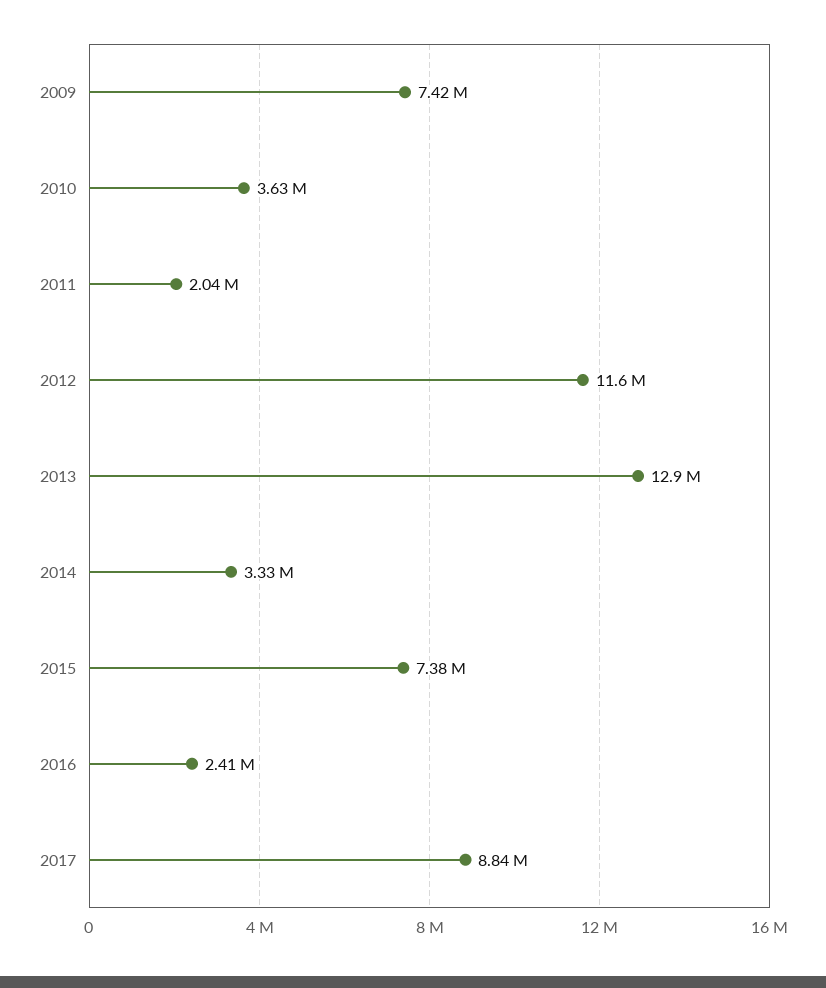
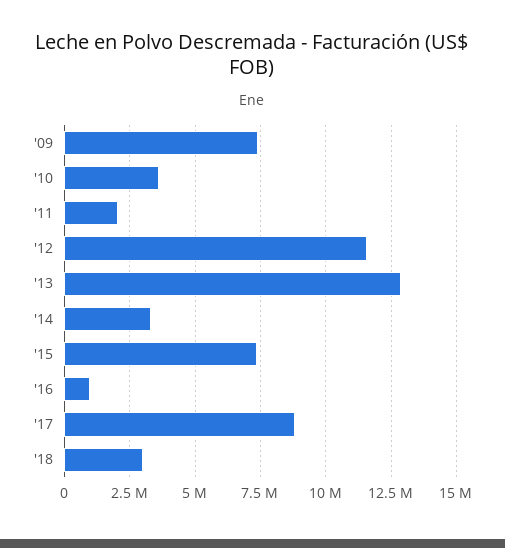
2016: 2410000 -> 1000000
'18: none -> 3000000

